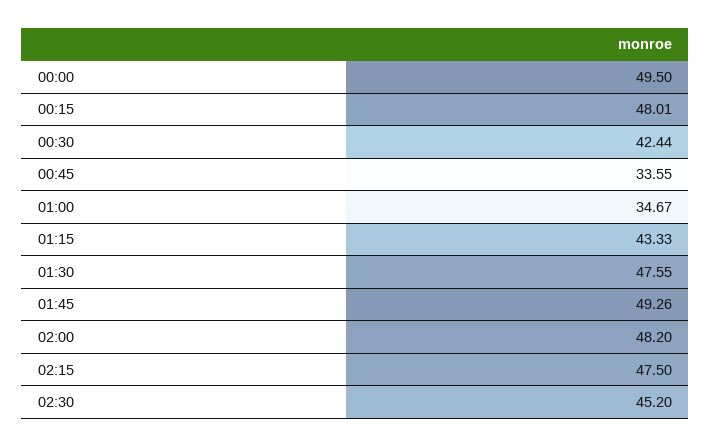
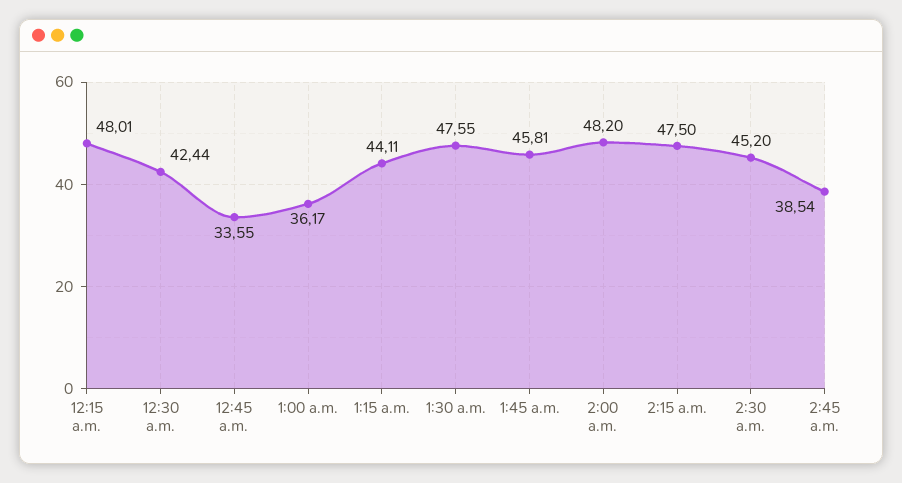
00:00: 49.5 -> none
01:00: 34.67 -> 36.17
01:15: 43.33 -> 44.11
01:45: 49.26 -> 45.81
2:45 a.m.: none -> 38.54

